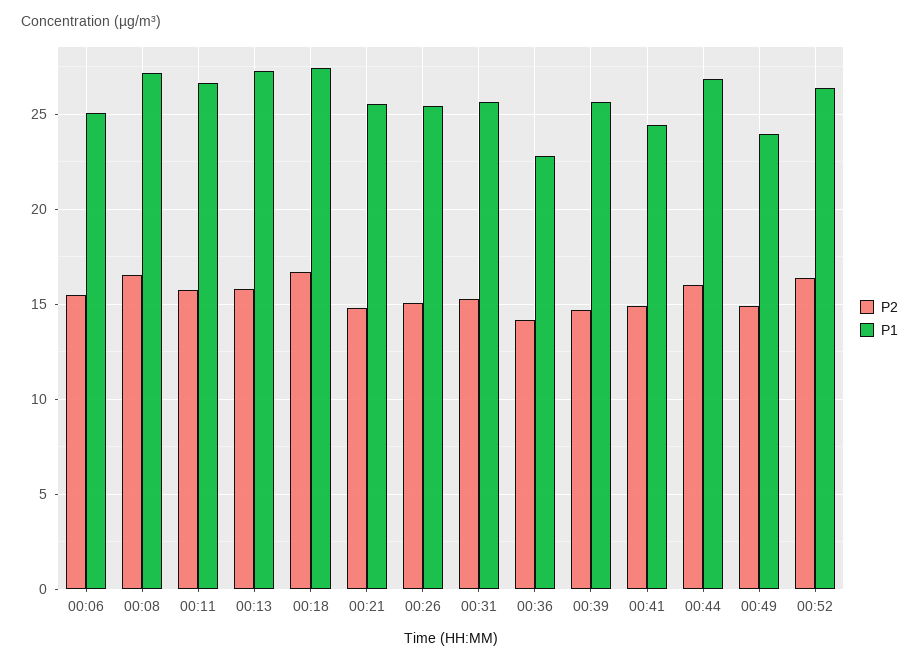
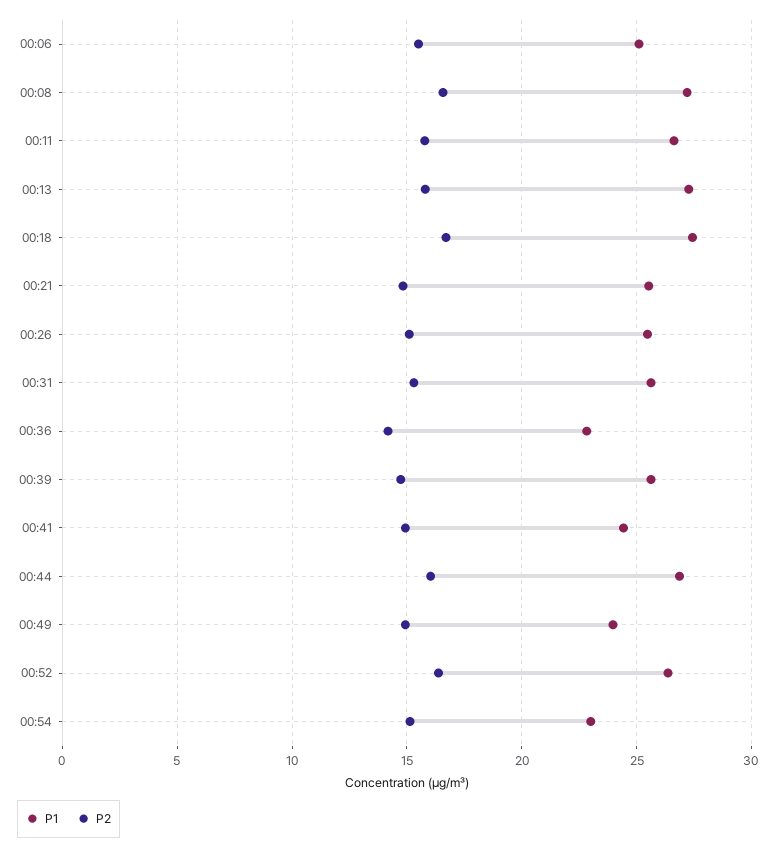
P1, 00:54: none -> 23
P2, 00:54: none -> 15

